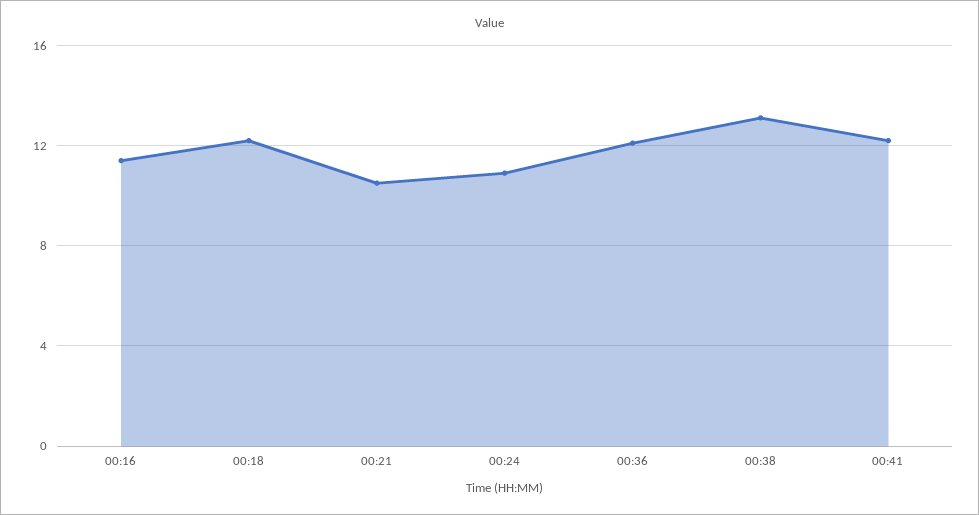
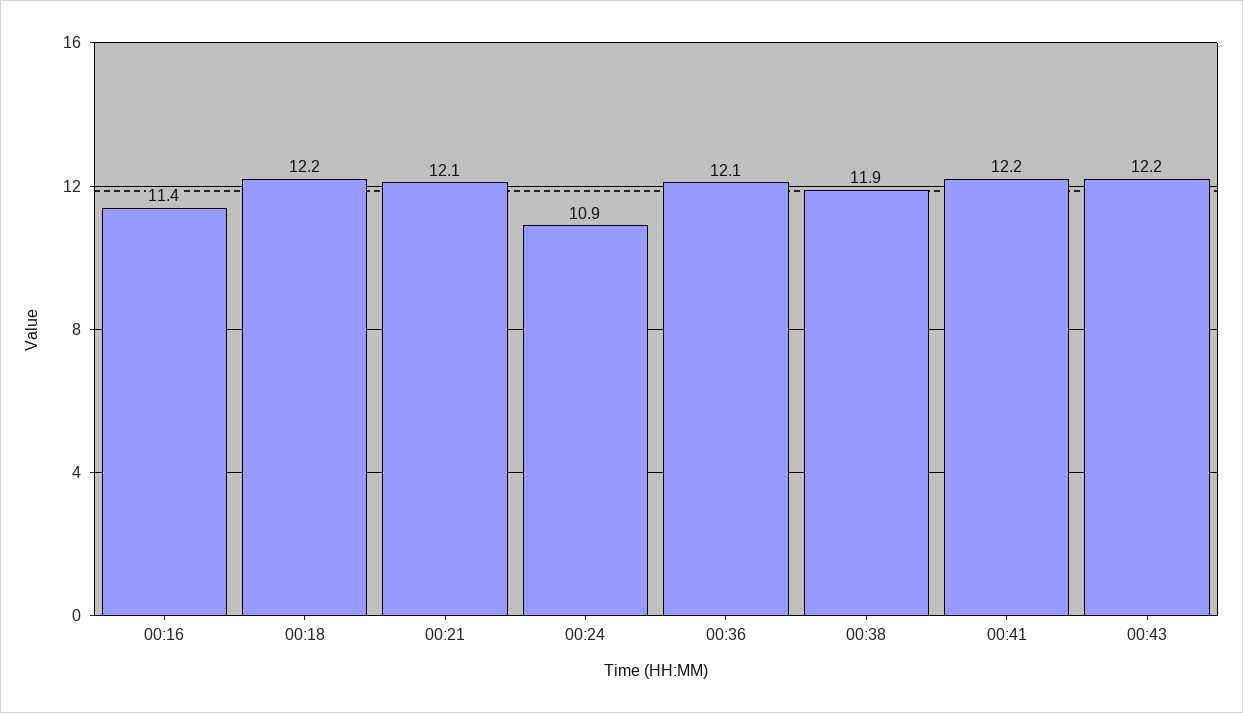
00:21: 10.5 -> 12.1
00:38: 13 -> 11.9
00:43: none -> 12.2

